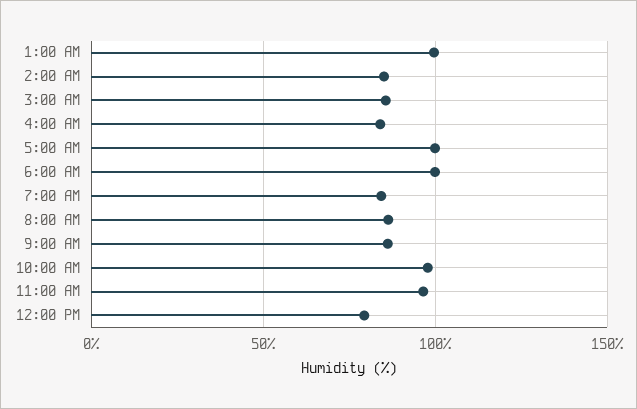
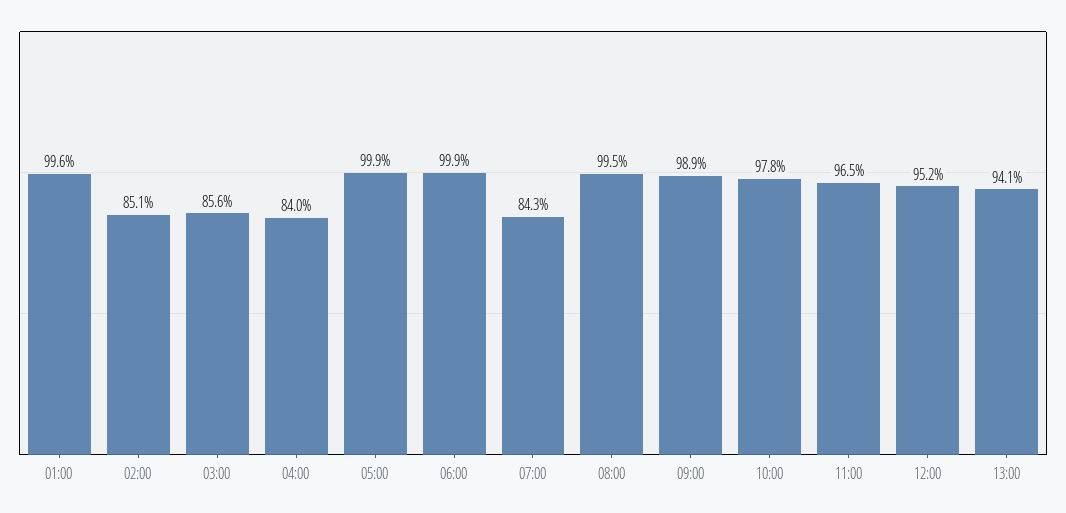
8:00 AM: 85 -> 99.5
9:00 AM: 85 -> 98.9
12:00 PM: 80 -> 95.2
13:00: none -> 94.1

